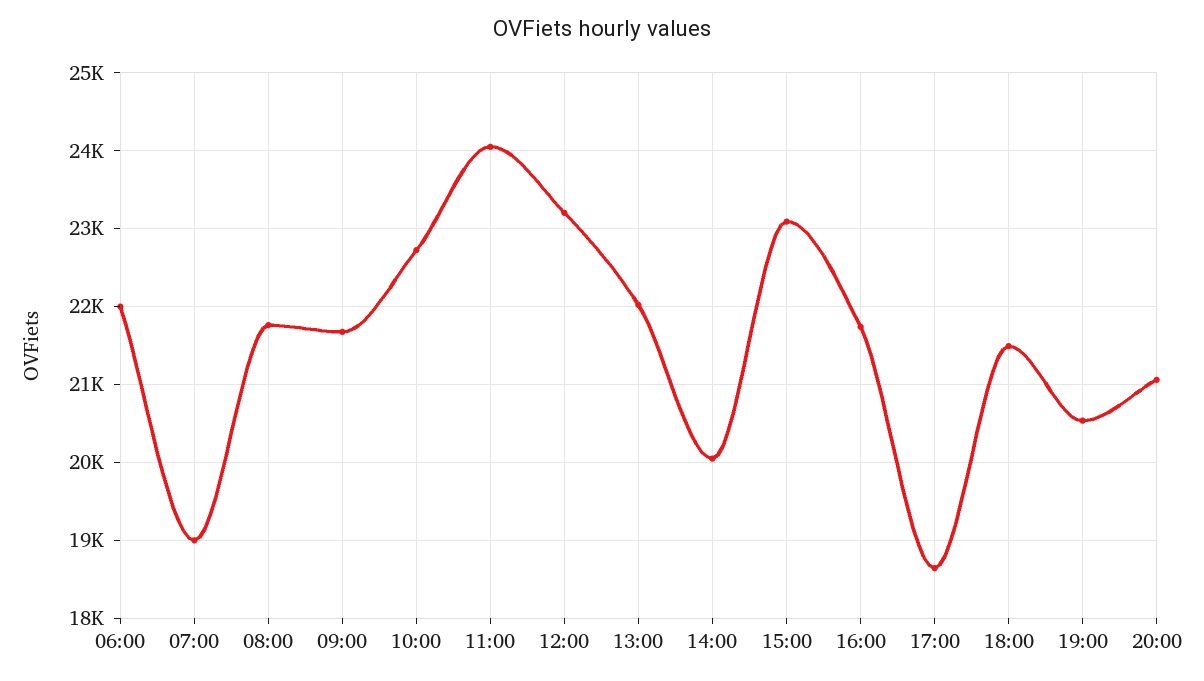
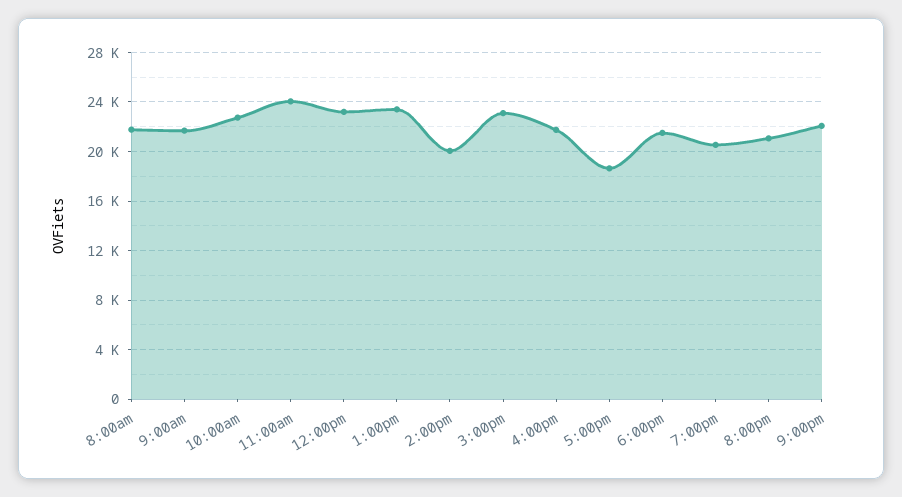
06:00: 22000 -> none
07:00: 19000 -> none
13:00: 22000 -> 23500
9:00pm: none -> 22000

